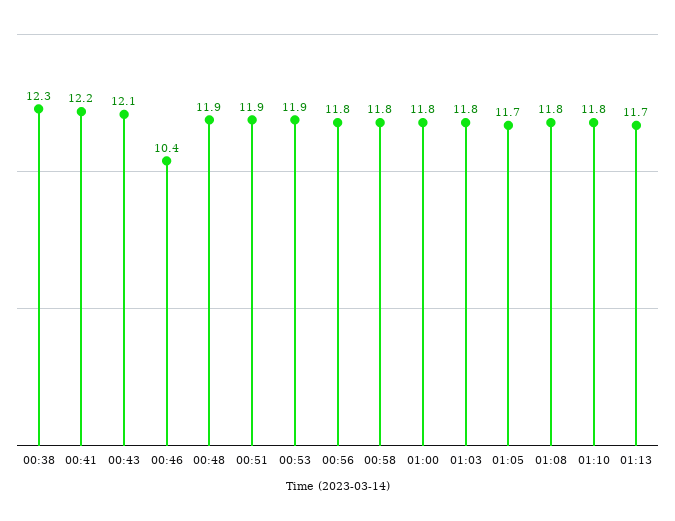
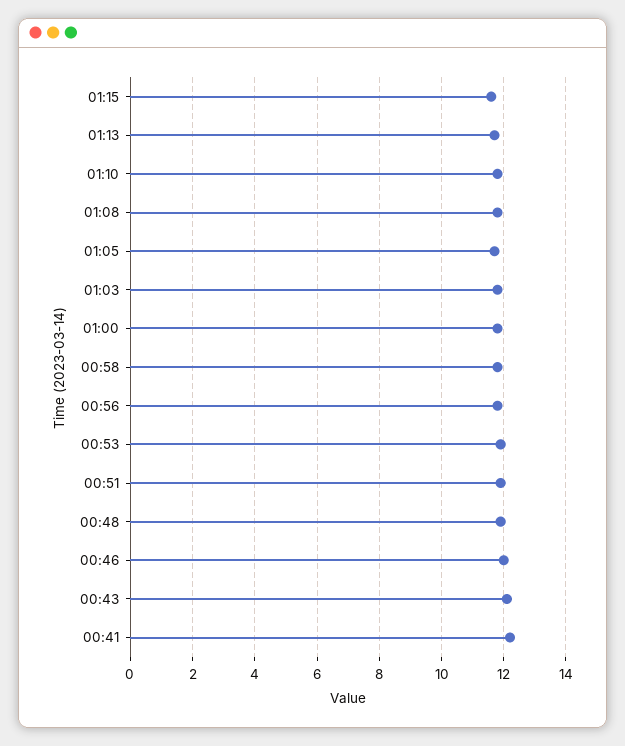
00:38: 12.3 -> none
00:46: 10.4 -> 12
01:15: none -> 11.5

